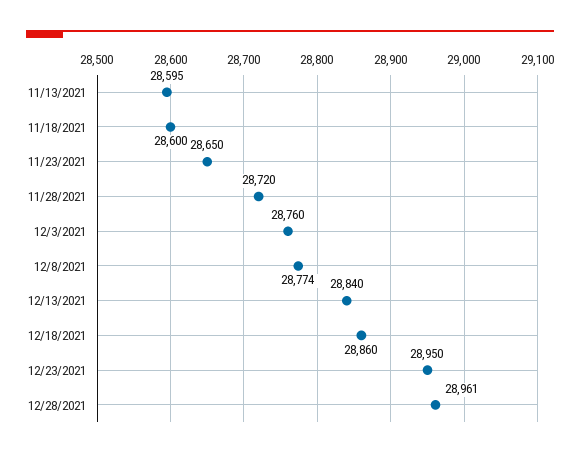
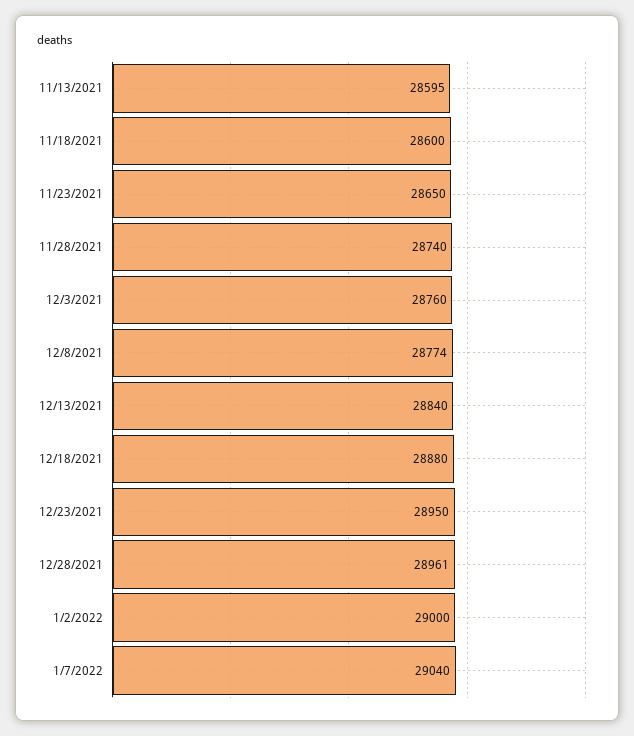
11/28/2021: 28720 -> 28740
12/18/2021: 28860 -> 28880
1/2/2022: none -> 29000
1/7/2022: none -> 29040

